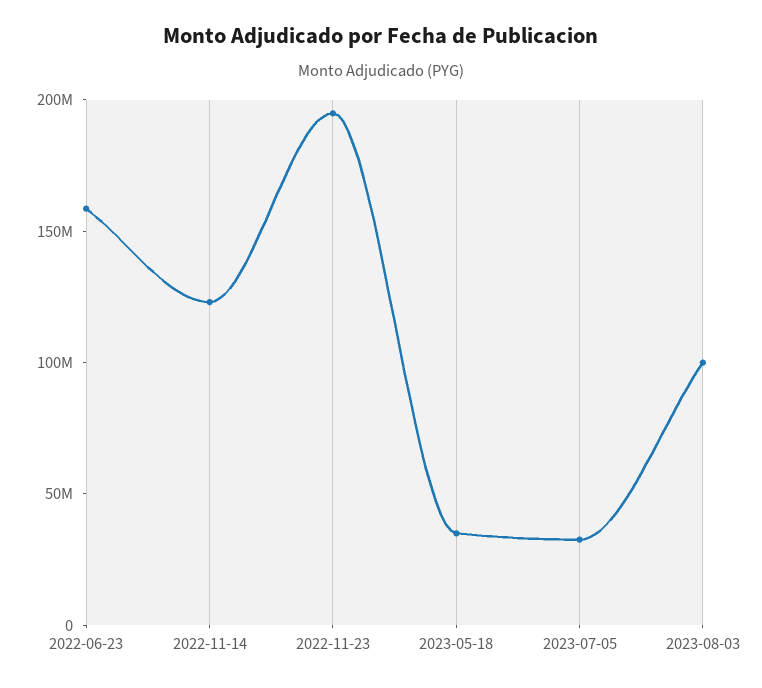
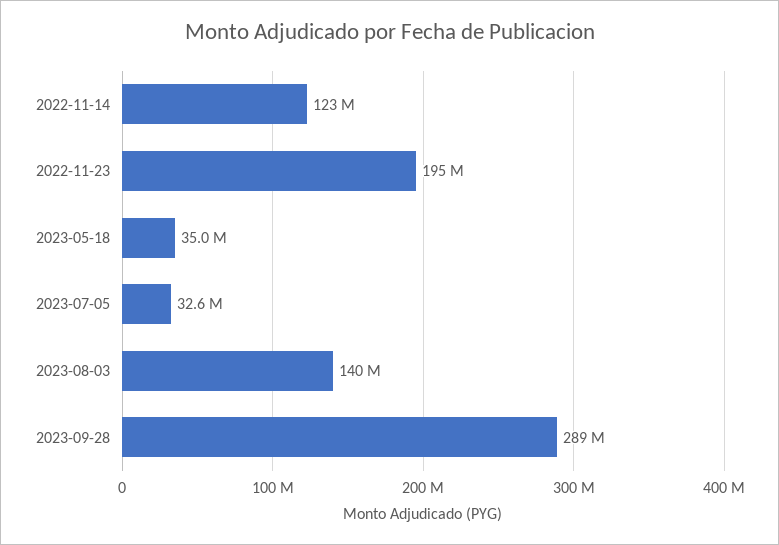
2022-06-23: 160000000 -> none
2023-08-03: 100000000 -> 140000000
2023-09-28: none -> 289000000

